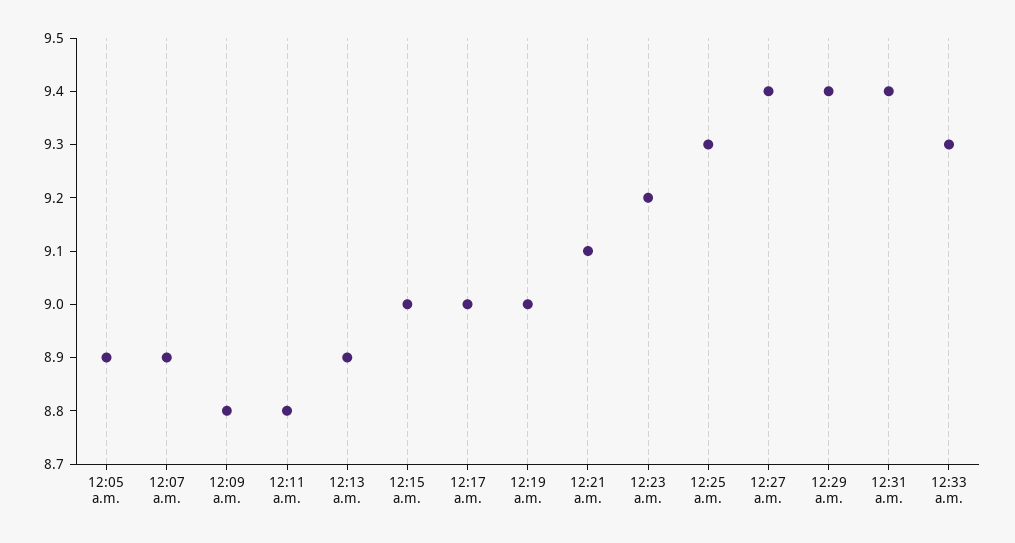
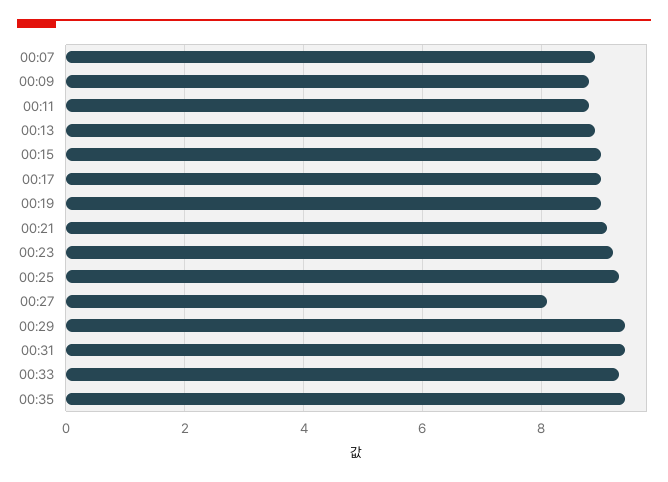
12:05 a.m.: 8.9 -> none
12:27 a.m.: 9.4 -> 8
00:35: none -> 9.5

